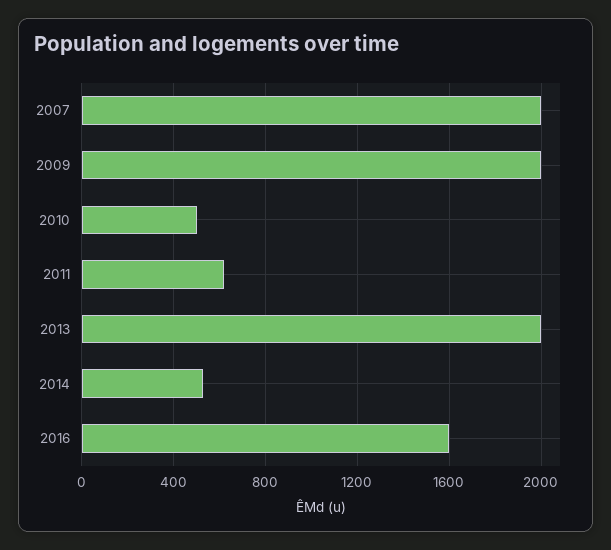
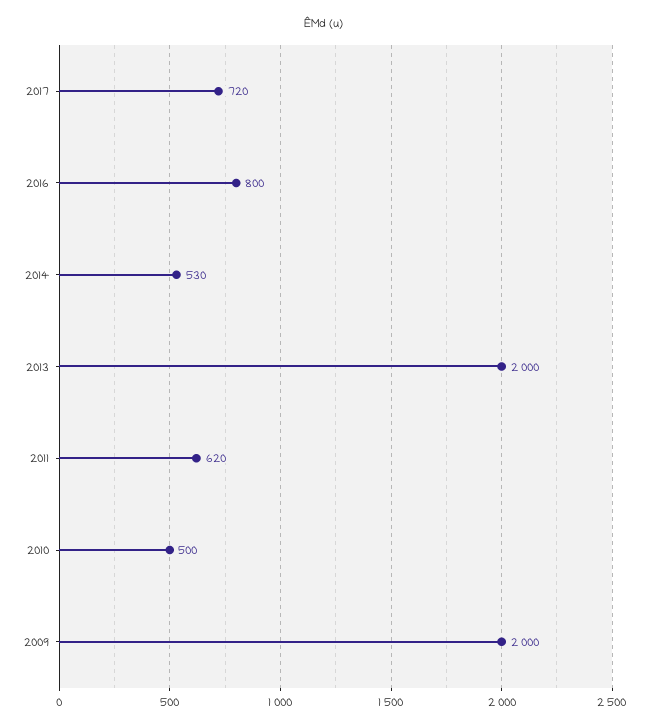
2007: 2000 -> none
2016: 1600 -> 800
2017: none -> 720

